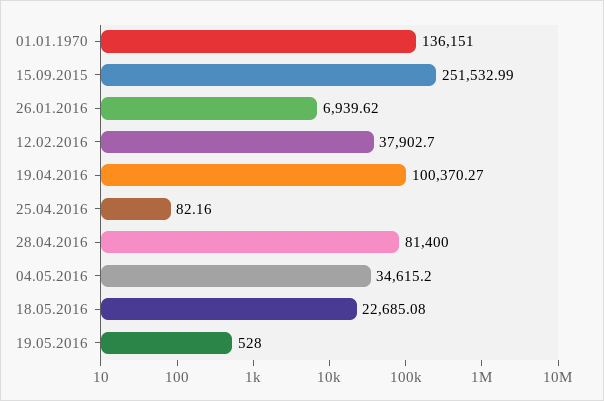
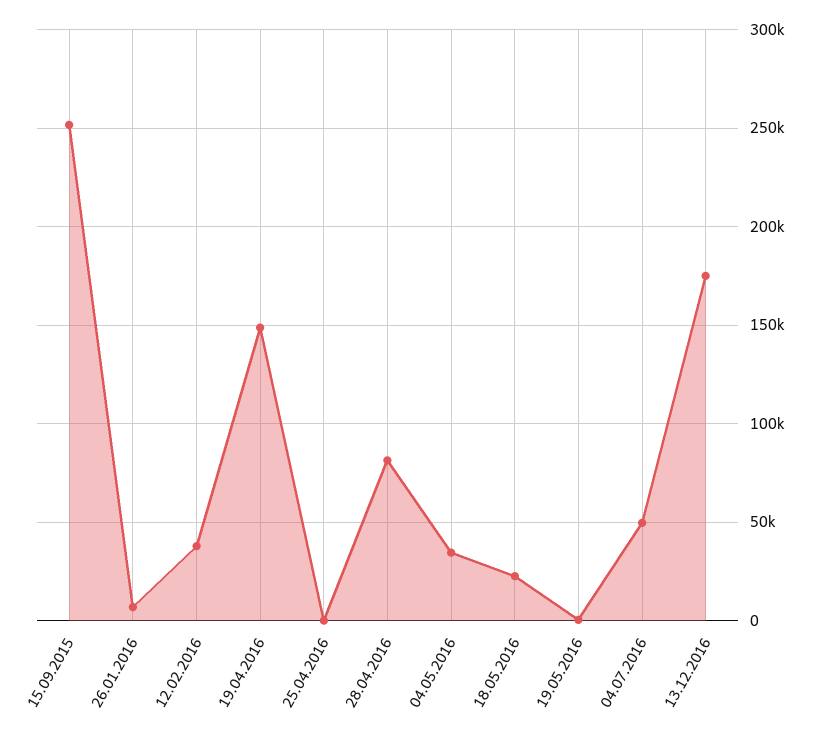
01.01.1970: 136151 -> none
19.04.2016: 100370.27 -> 150000
04.07.2016: none -> 50000
13.12.2016: none -> 175000

